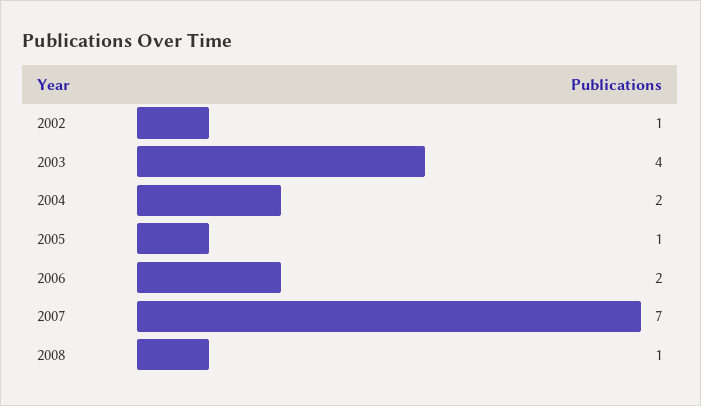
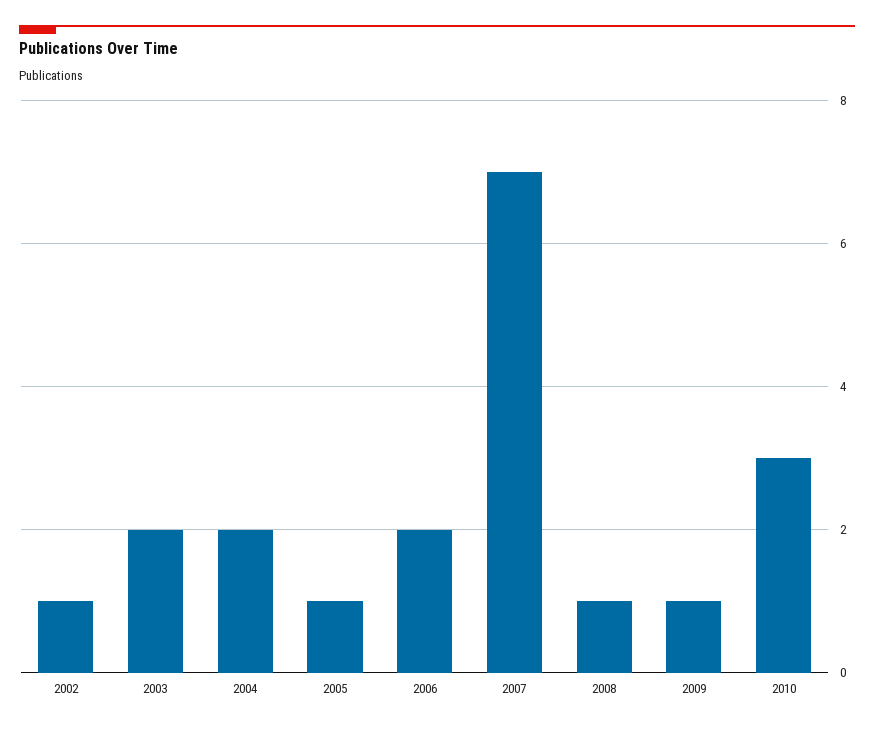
2003: 4 -> 2
2009: none -> 1
2010: none -> 3

